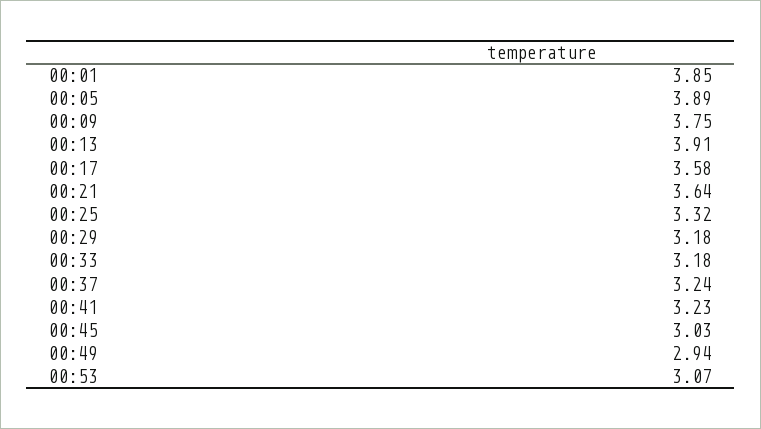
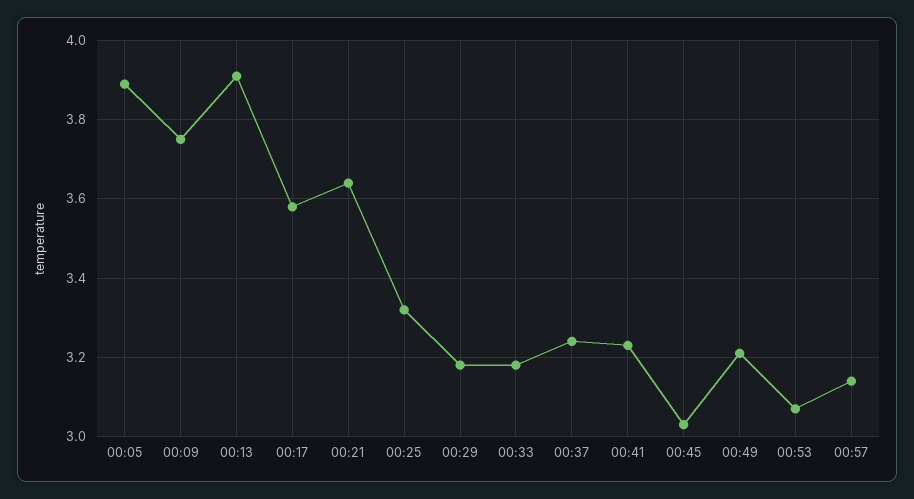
00:01: 3.85 -> none
00:49: 2.94 -> 3.2
00:57: none -> 3.15

